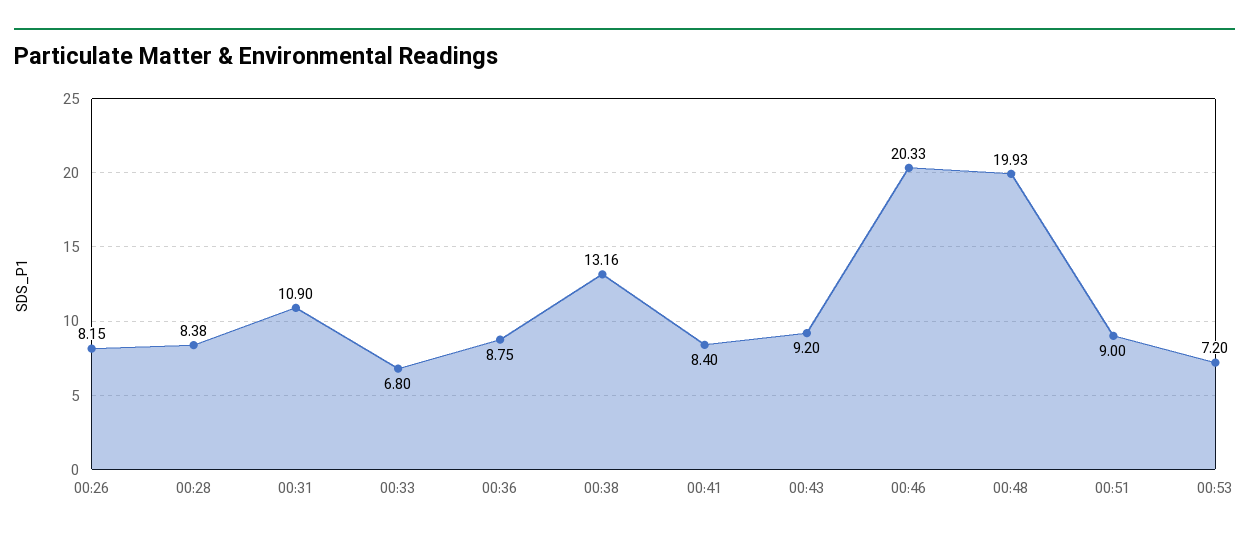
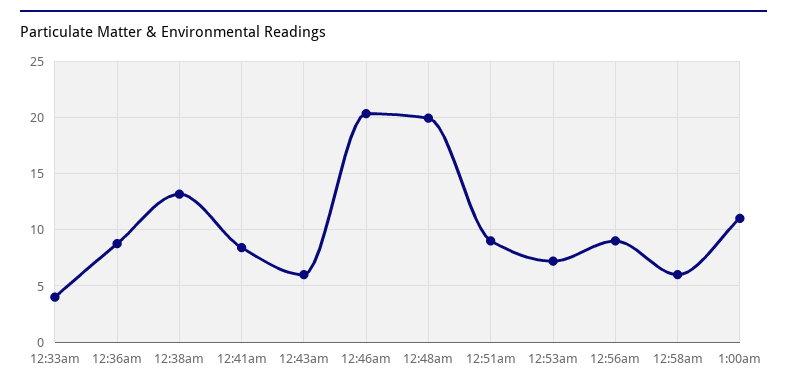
00:26: 8.15 -> none
00:28: 8.38 -> none
00:31: 10.9 -> none
00:33: 6.8 -> 4
00:43: 9.2 -> 6
12:56am: none -> 9
12:58am: none -> 6
1:00am: none -> 11

